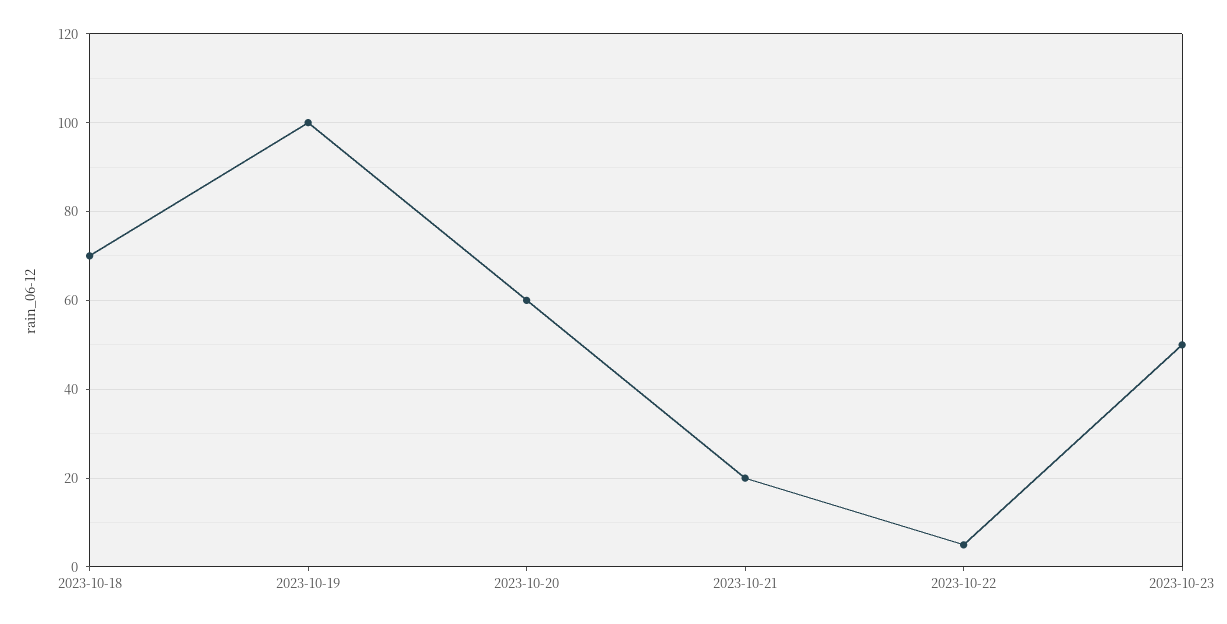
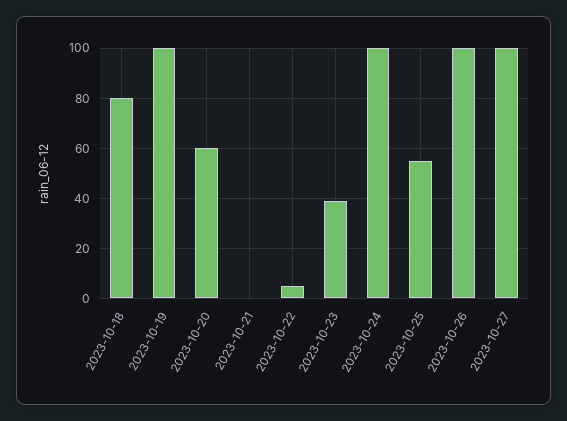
2023-10-18: 70 -> 80
2023-10-21: 20 -> 0
2023-10-23: 50 -> 40
2023-10-24: none -> 100
2023-10-25: none -> 55
2023-10-26: none -> 100
2023-10-27: none -> 100

